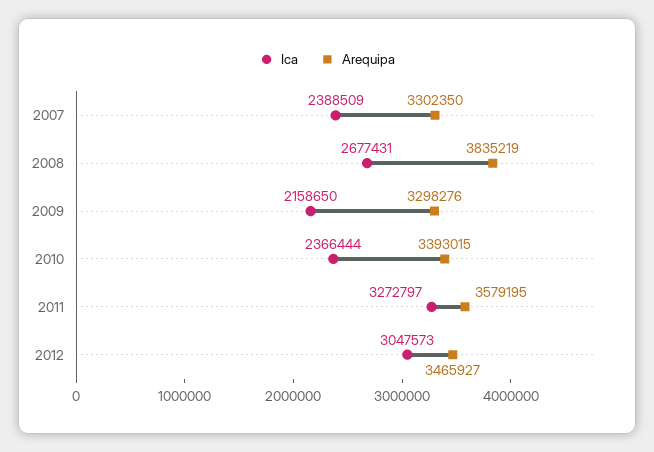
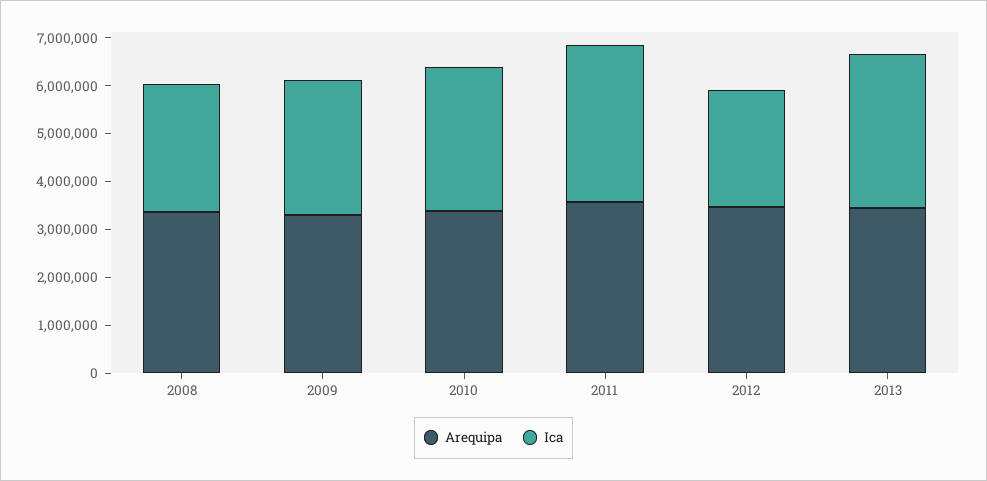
Ica, 2007: 2388509 -> none
Arequipa, 2007: 3302350 -> none
Arequipa, 2008: 3835219 -> 3400000
Ica, 2009: 2158650 -> 2800000
Ica, 2010: 2366444 -> 3000000
Ica, 2012: 3047573 -> 2400000
Arequipa, 2013: none -> 3400000
Ica, 2013: none -> 3200000

